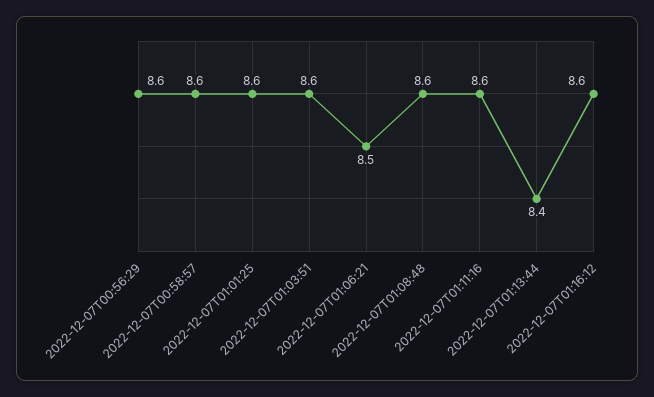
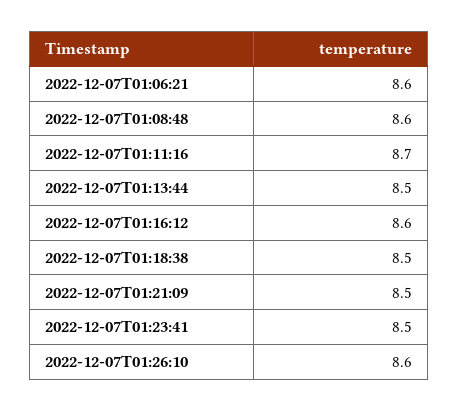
2022-12-07T00:56:29: 8.6 -> none
2022-12-07T00:58:57: 8.6 -> none
2022-12-07T01:01:25: 8.6 -> none
2022-12-07T01:03:51: 8.6 -> none
2022-12-07T01:06:21: 8.5 -> 8.6
2022-12-07T01:11:16: 8.6 -> 8.7
2022-12-07T01:13:44: 8.4 -> 8.5
2022-12-07T01:18:38: none -> 8.5
2022-12-07T01:21:09: none -> 8.5
2022-12-07T01:23:41: none -> 8.5
2022-12-07T01:26:10: none -> 8.6

